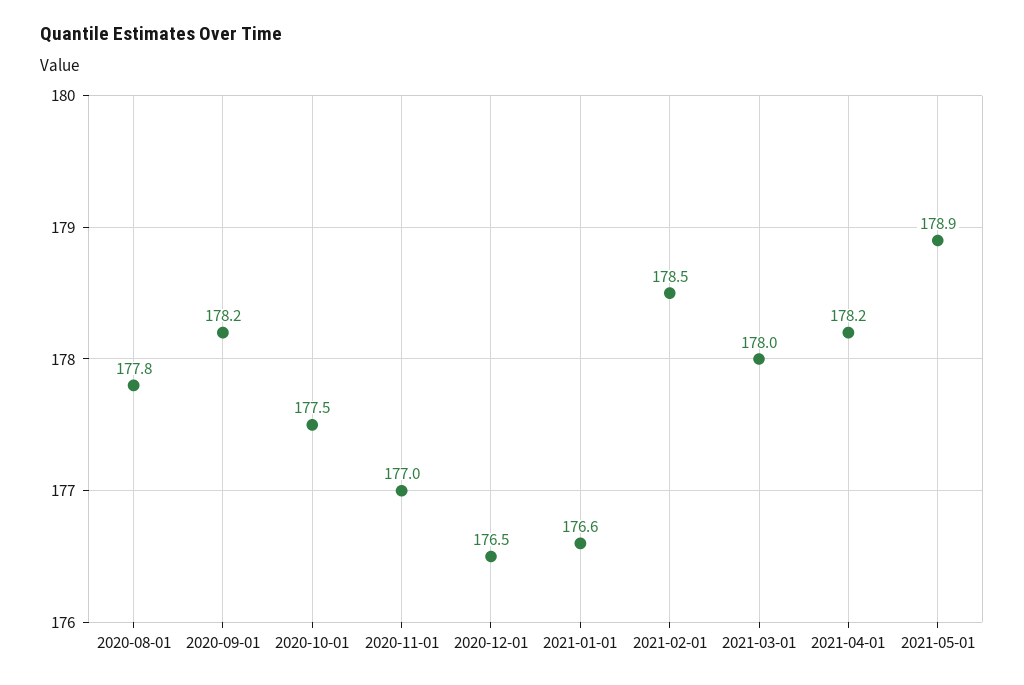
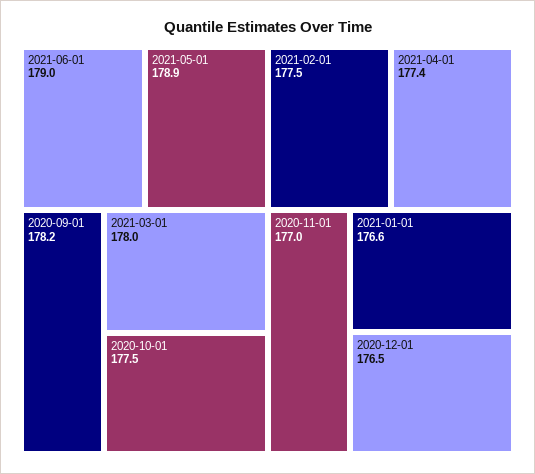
2020-08-01: 177.8 -> none
2021-02-01: 178.5 -> 177.5
2021-04-01: 178.2 -> 177.4
2021-06-01: none -> 179

